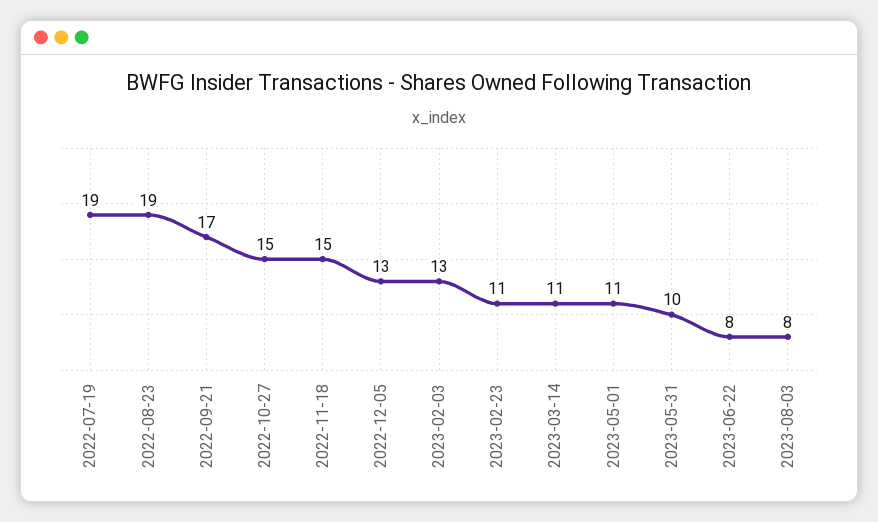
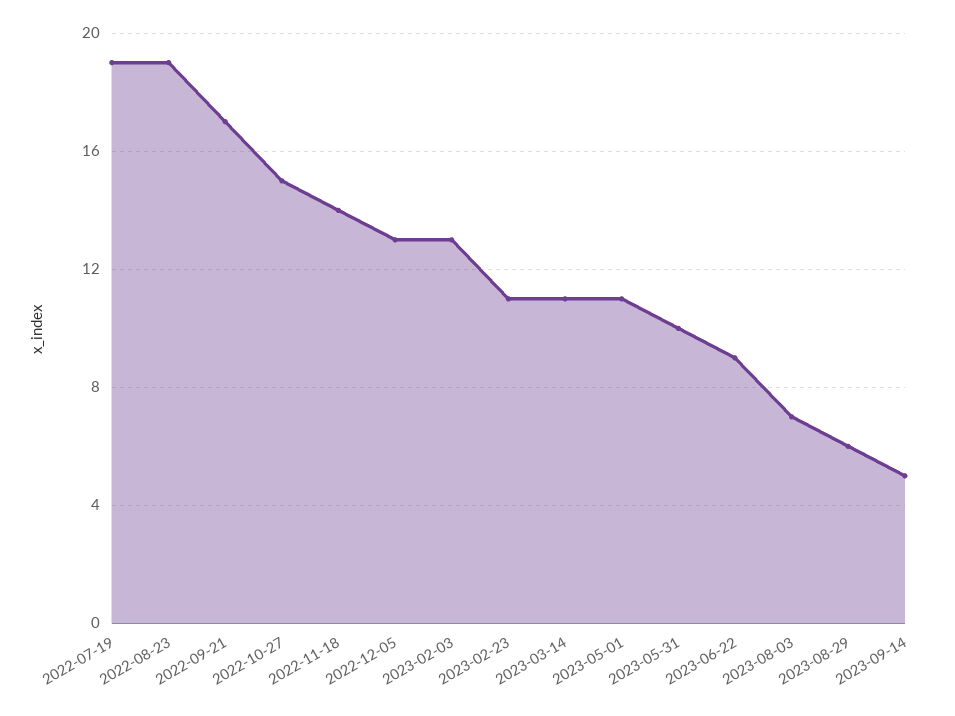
2022-11-18: 15 -> 14
2023-06-22: 8 -> 9
2023-08-03: 8 -> 7
2023-08-29: none -> 6
2023-09-14: none -> 5

